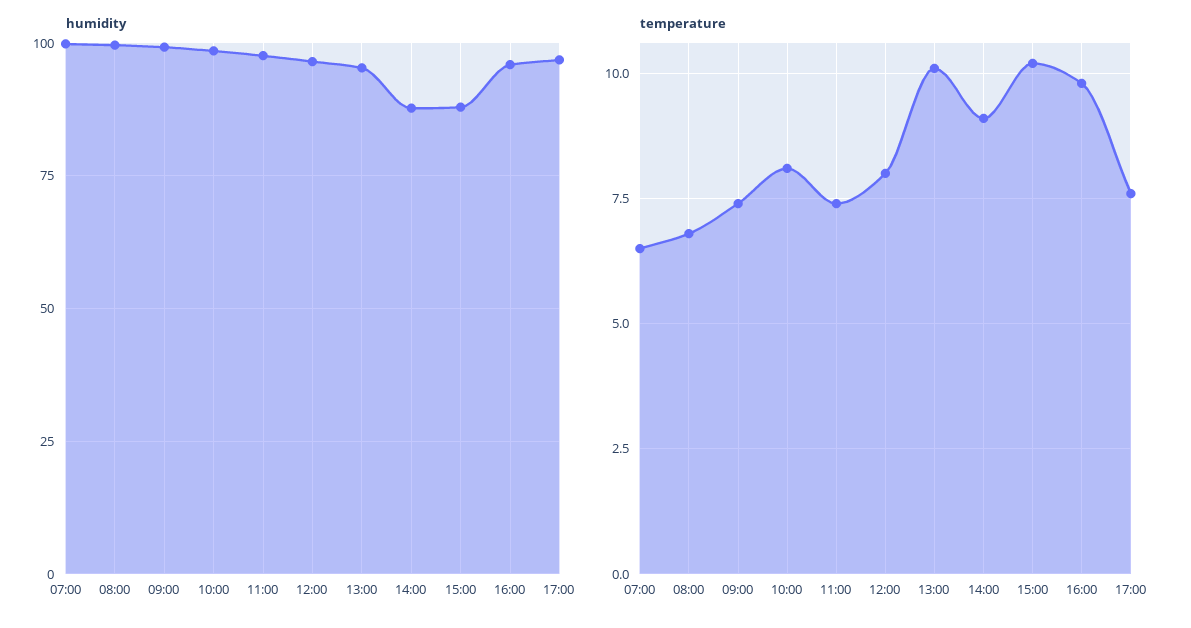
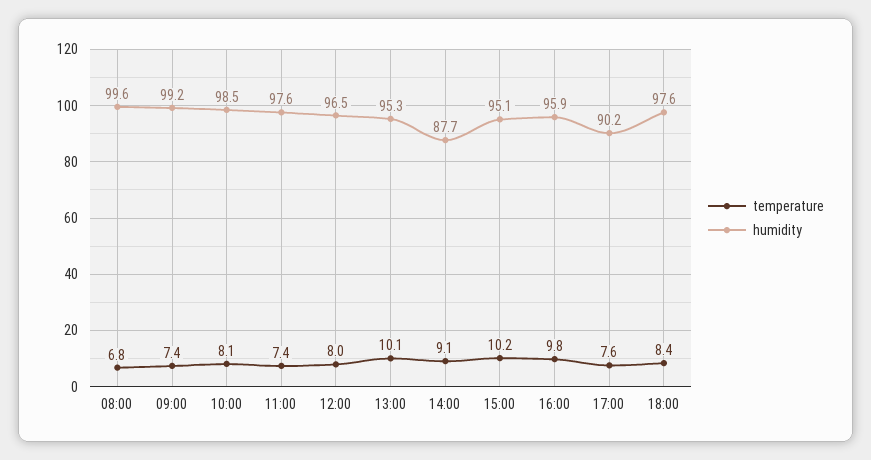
humidity, 07:00: 100 -> none
humidity, 15:00: 87.5 -> 95.1
humidity, 17:00: 97.5 -> 90.2
temperature, 07:00: 6.5 -> none
temperature, 18:00: none -> 8.4
humidity, 18:00: none -> 97.6

